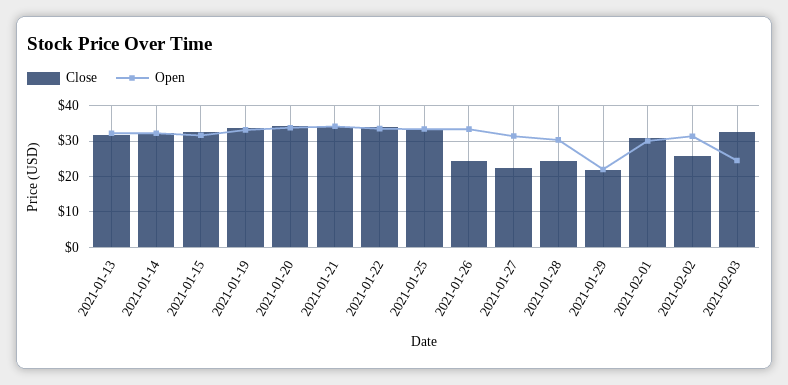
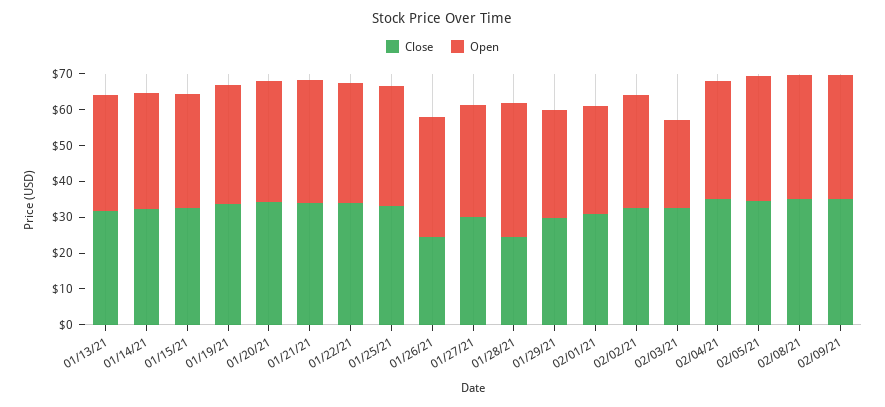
Close, 2021-01-27: 22 -> 30
Open, 2021-01-28: 30 -> 37.5
Close, 2021-01-29: 22 -> 30
Open, 2021-01-29: 22 -> 30
Close, 2021-02-02: 26 -> 32.5
Close, 02/04/21: none -> 35
Open, 02/04/21: none -> 32.5
Close, 02/05/21: none -> 35
Open, 02/05/21: none -> 35
Close, 02/08/21: none -> 35
Open, 02/08/21: none -> 35
Close, 02/09/21: none -> 35
Open, 02/09/21: none -> 35

